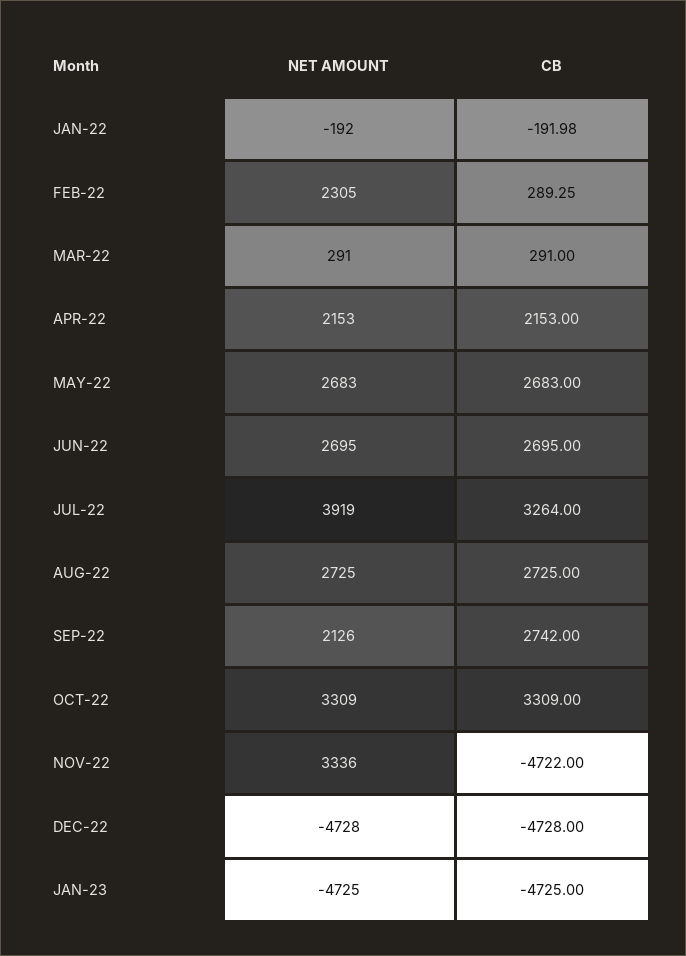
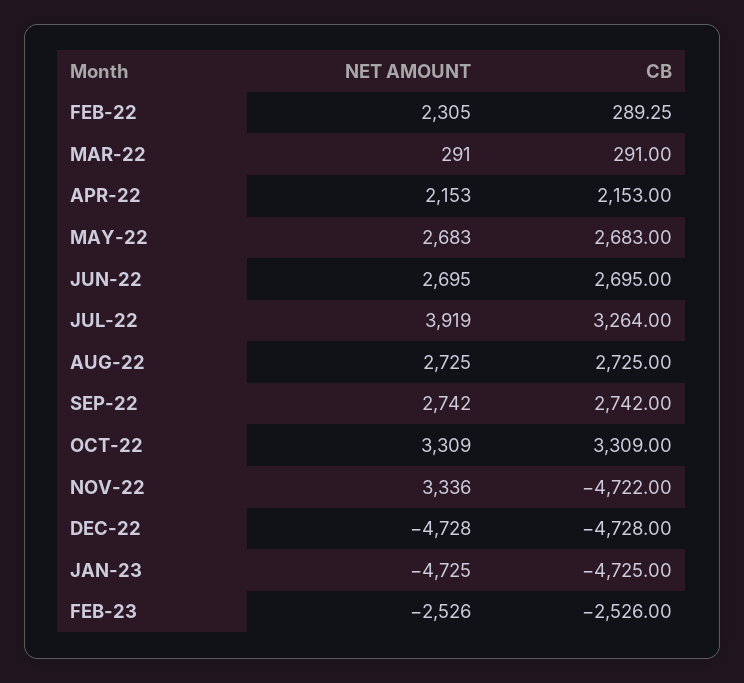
NET AMOUNT, JAN-22: -192 -> none
CB, JAN-22: -191.98 -> none
NET AMOUNT, SEP-22: 2126 -> 2742
NET AMOUNT, FEB-23: none -> -2526
CB, FEB-23: none -> -2526

